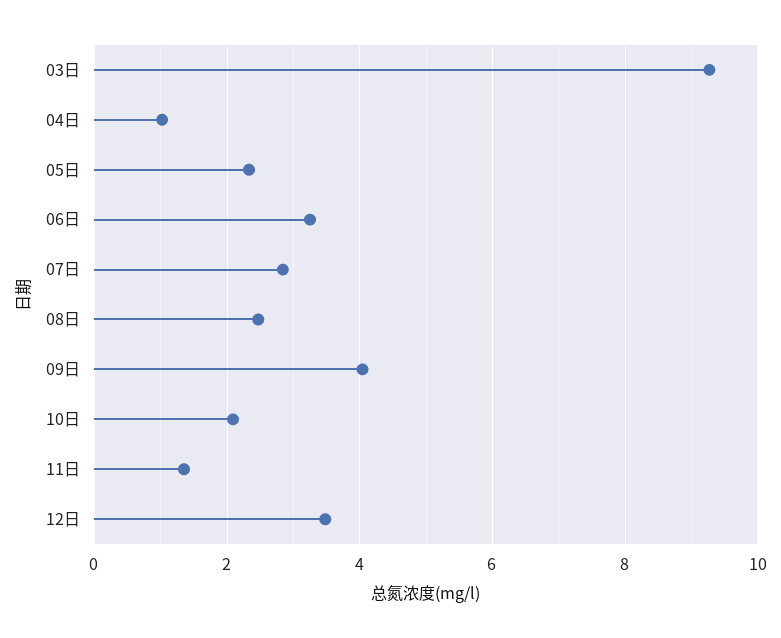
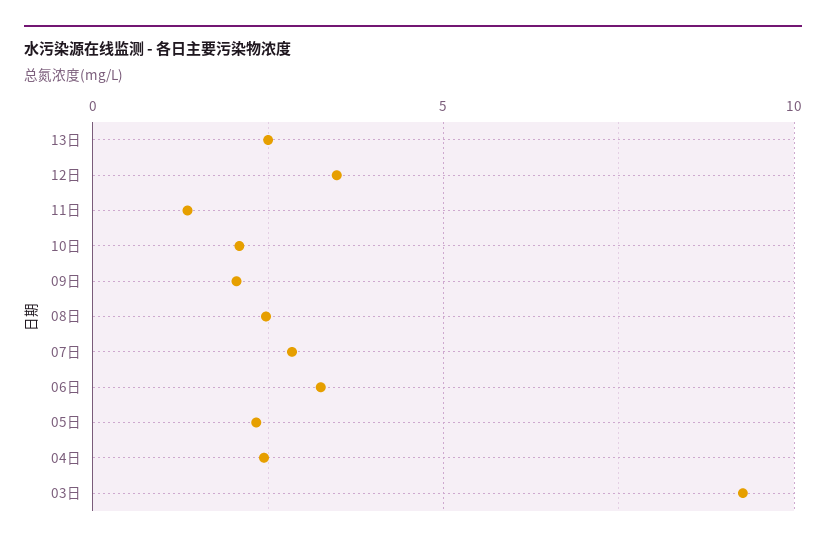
04日: 1 -> 2.5
09日: 4 -> 2
13日: none -> 2.5

